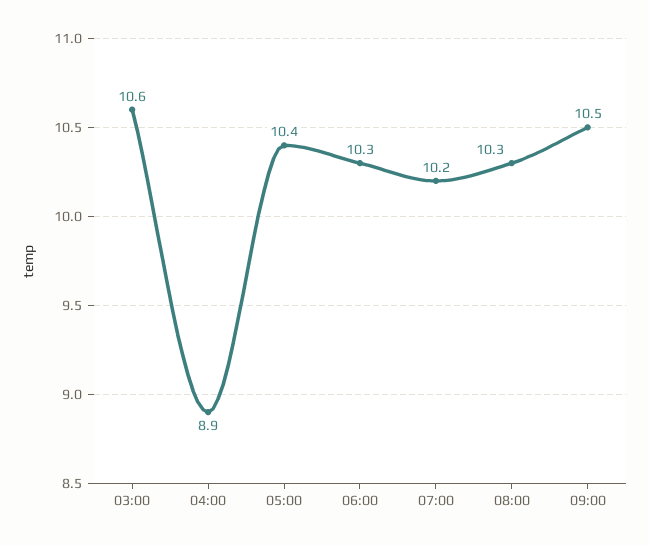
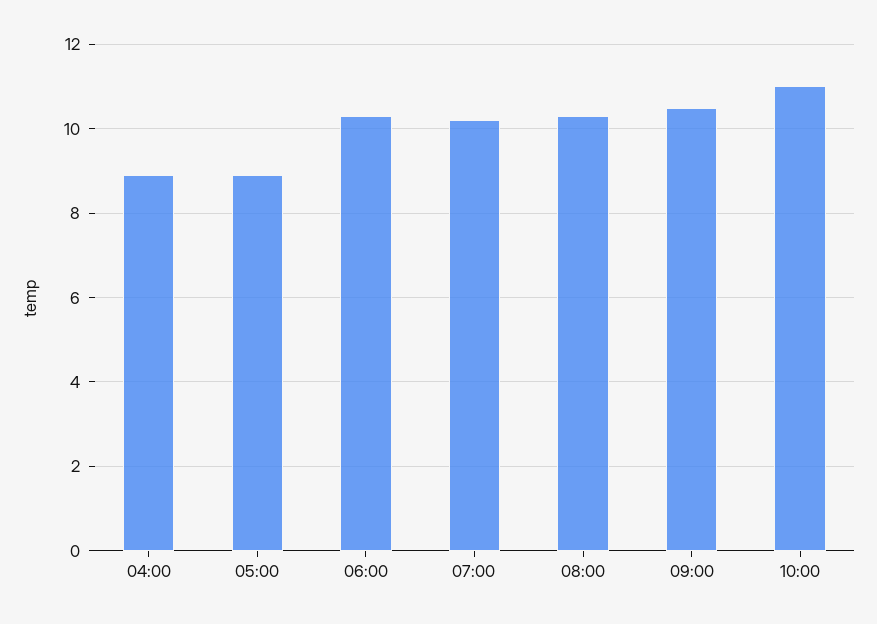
03:00: 10.6 -> none
05:00: 10.4 -> 9
10:00: none -> 11

